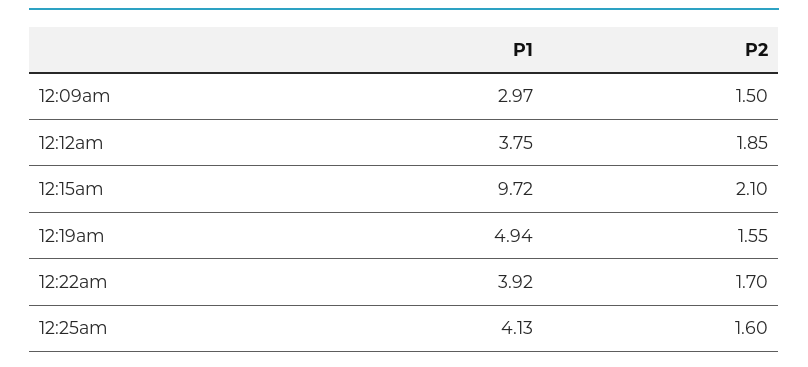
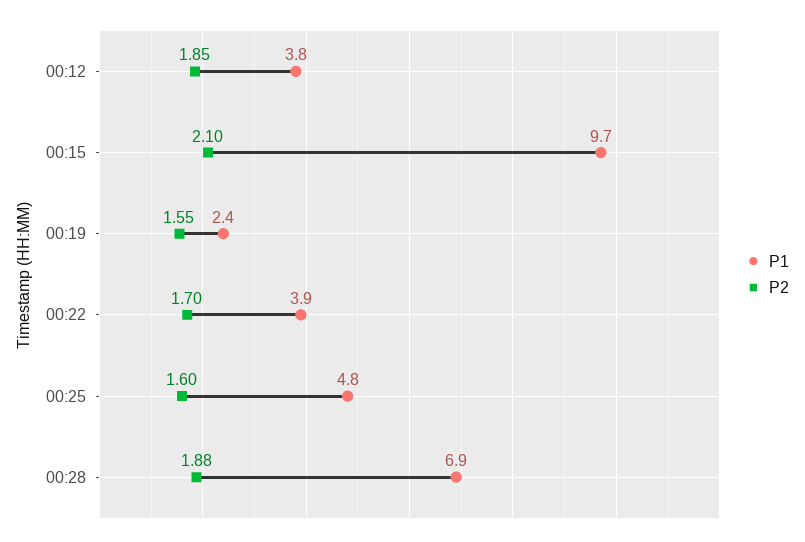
P1, 12:09am: 2.97 -> none
P2, 12:09am: 1.5 -> none
P1, 12:19am: 4.94 -> 2.4
P1, 12:25am: 4.13 -> 4.8
P1, 00:28: none -> 6.9
P2, 00:28: none -> 1.88

